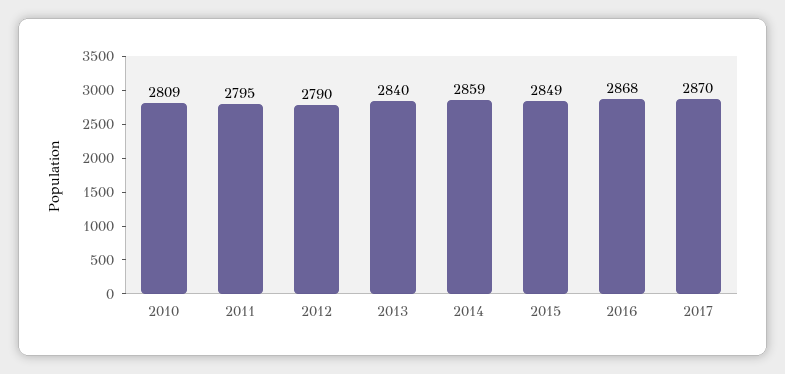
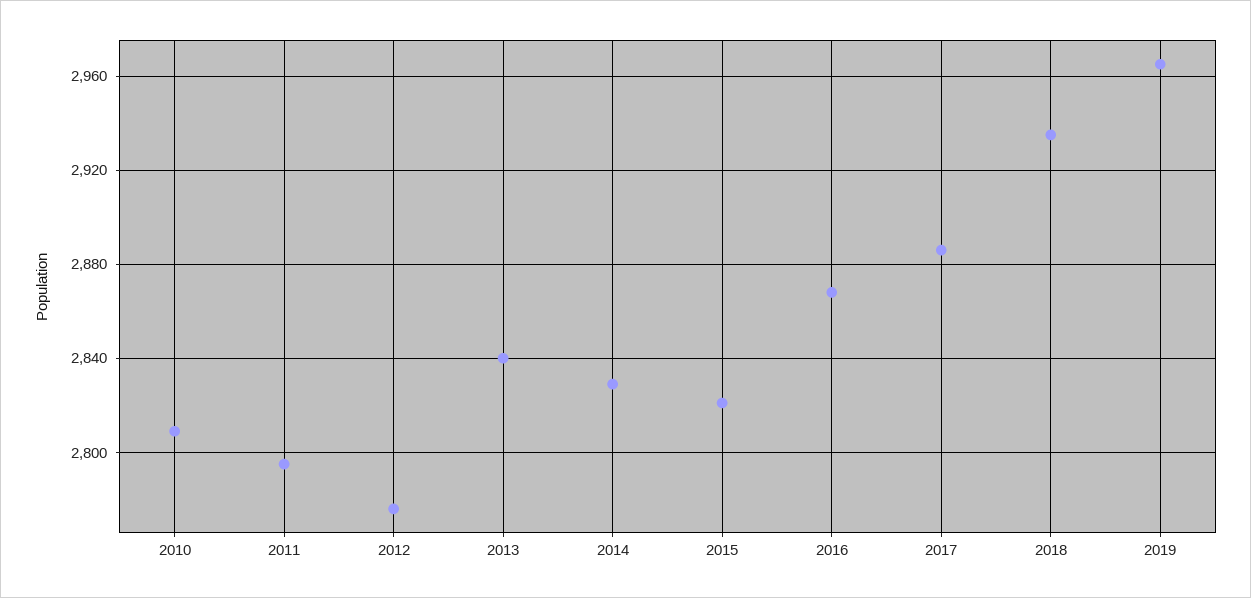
2012: 2790 -> 2775
2014: 2859 -> 2830
2015: 2849 -> 2820
2017: 2870 -> 2885
2018: none -> 2935
2019: none -> 2965

